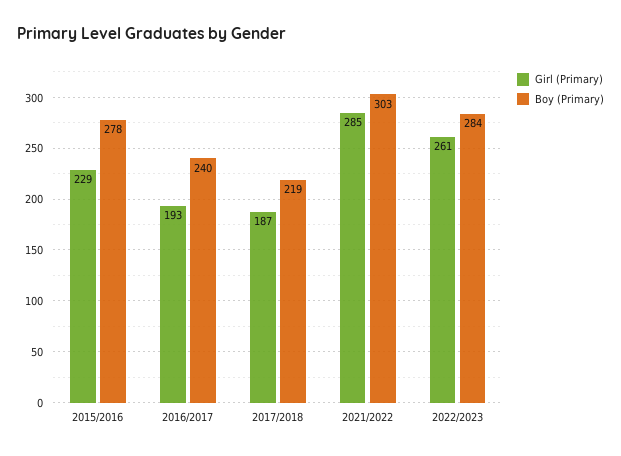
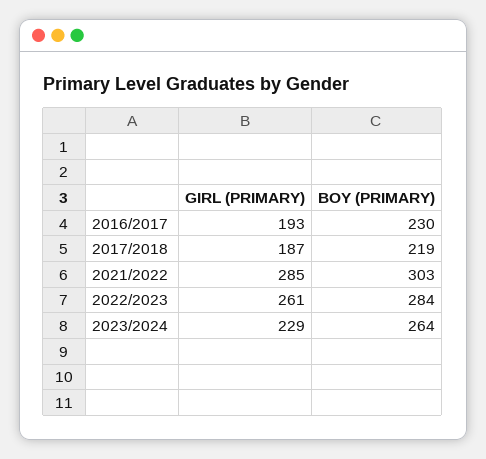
Girl (Primary), 2015/2016: 229 -> none
Boy (Primary), 2015/2016: 278 -> none
Boy (Primary), 2016/2017: 240 -> 230
Girl (Primary), 2023/2024: none -> 229
Boy (Primary), 2023/2024: none -> 264

